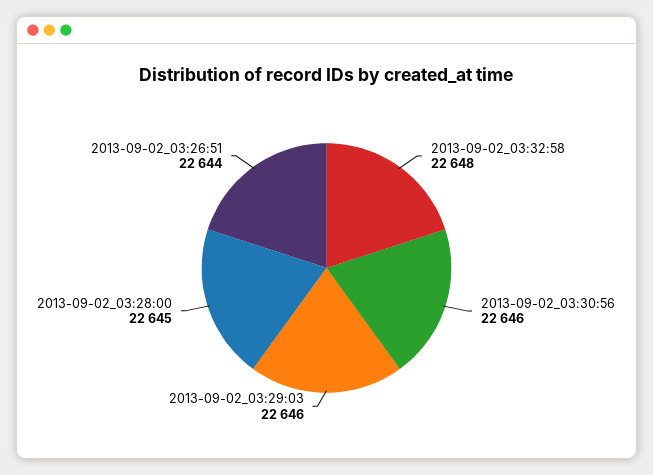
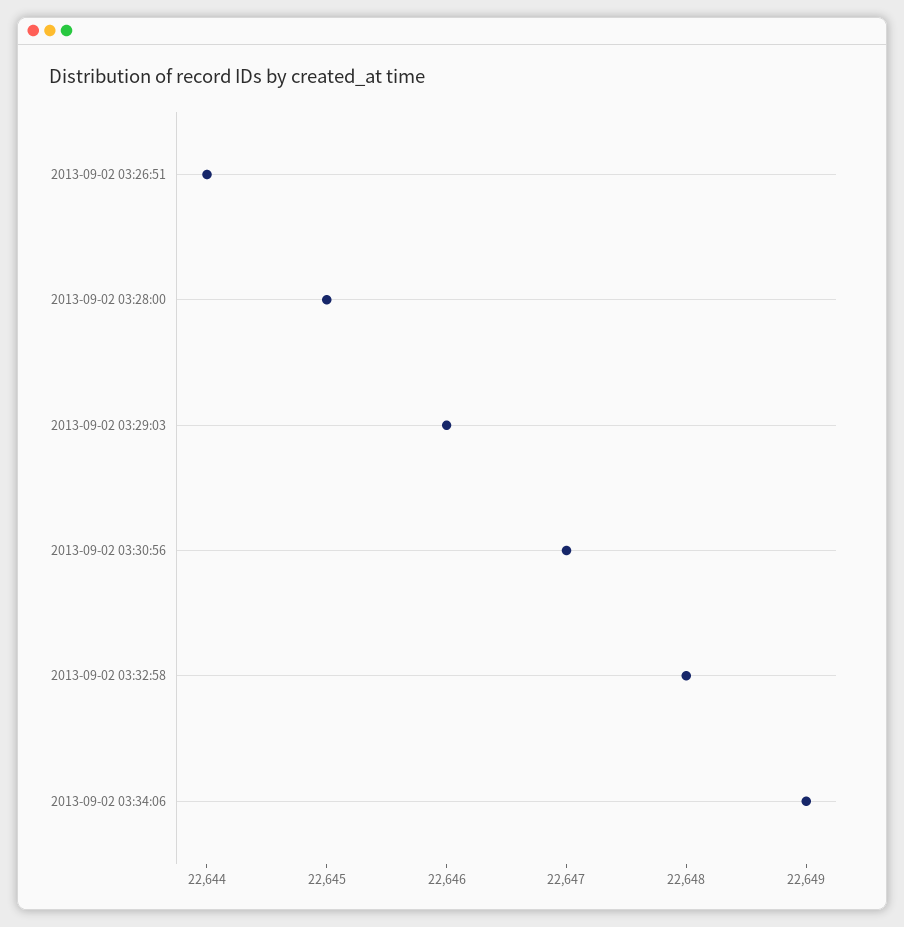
2013-09-02_03:30:56: 22646 -> 22647
2013-09-02 03:34:06: none -> 22649

